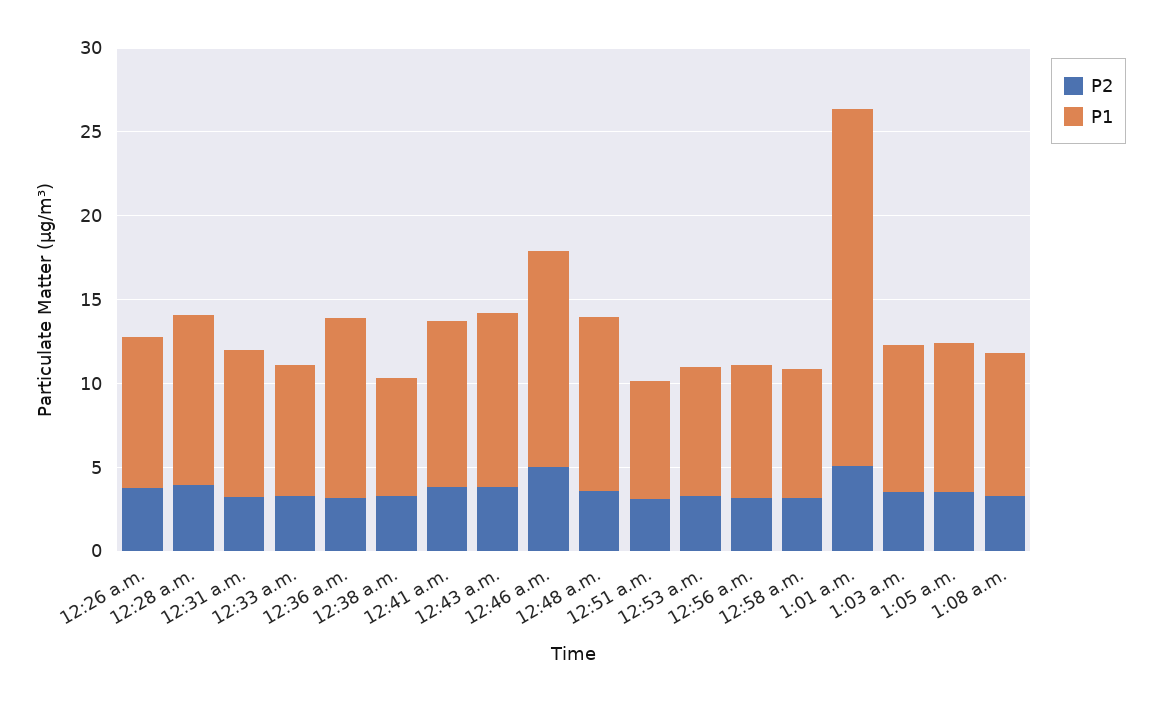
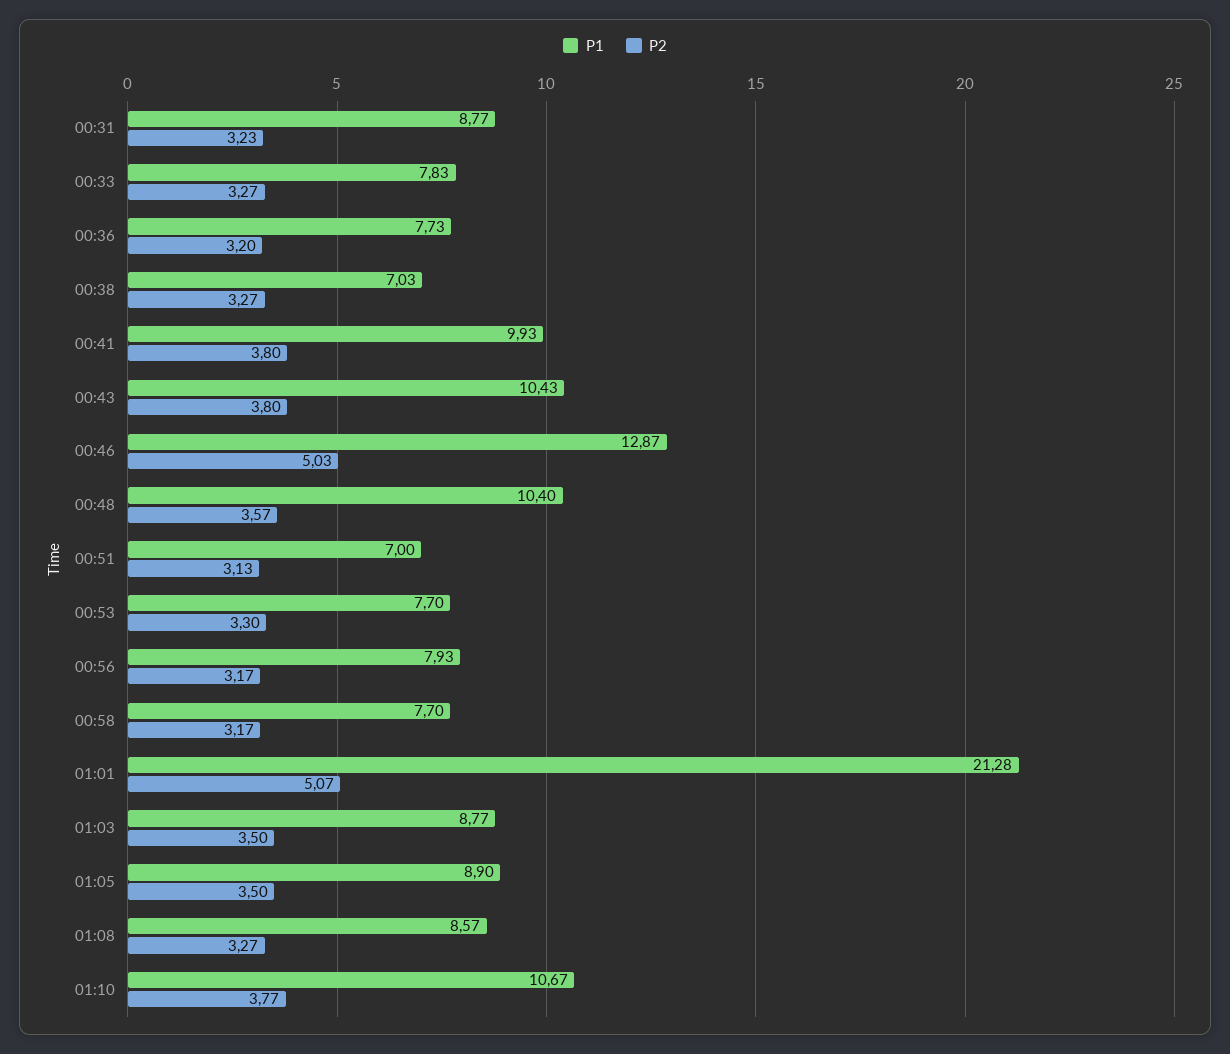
P2, 12:26 a.m.: 4 -> none
P1, 12:26 a.m.: 9 -> none
P2, 12:28 a.m.: 4 -> none
P1, 12:28 a.m.: 10 -> none
P1, 12:36 a.m.: 11 -> 7.73
P1, 01:10: none -> 10.67
P2, 01:10: none -> 3.77

